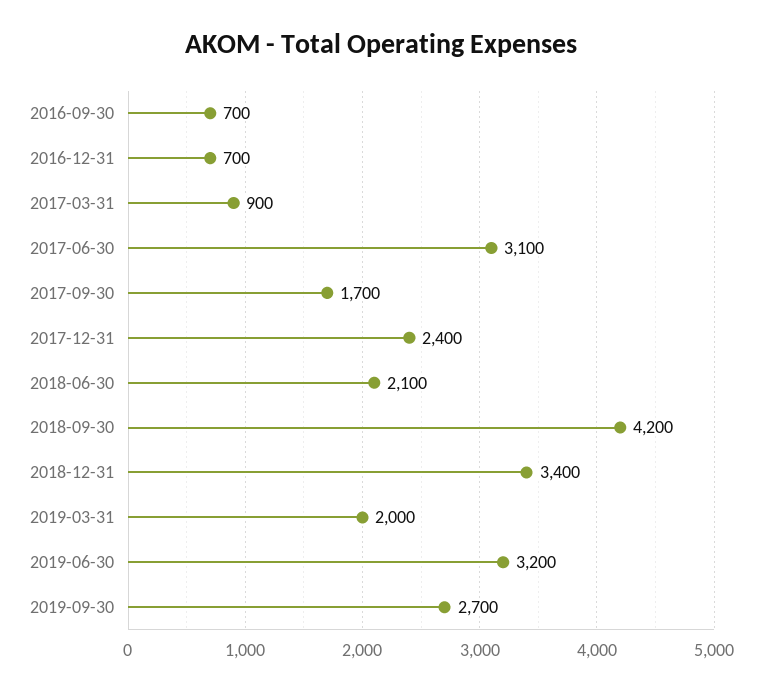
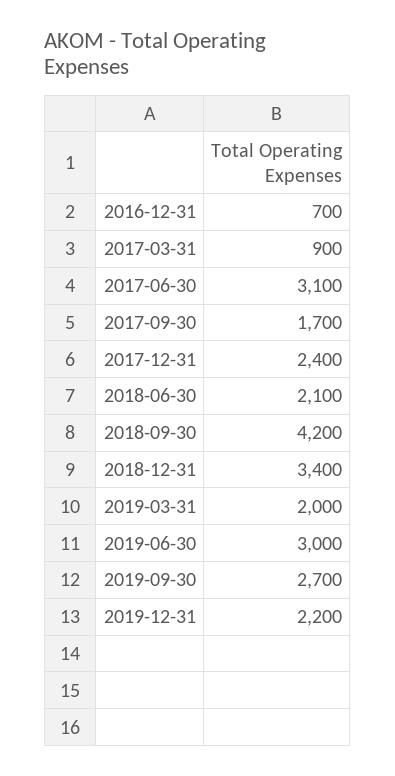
2016-09-30: 700 -> none
2019-06-30: 3200 -> 3000
2019-12-31: none -> 2200

